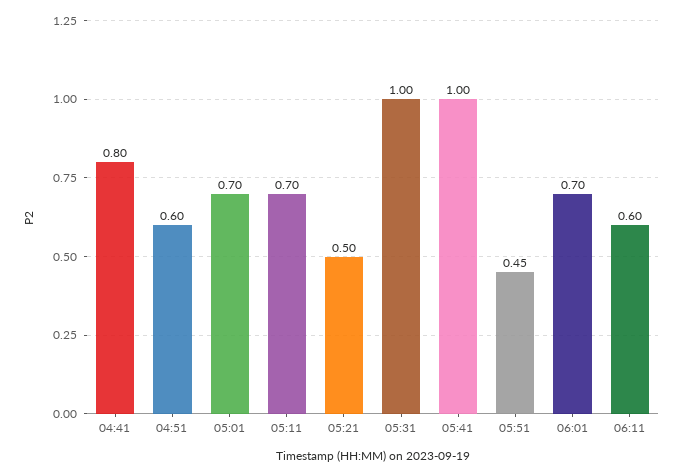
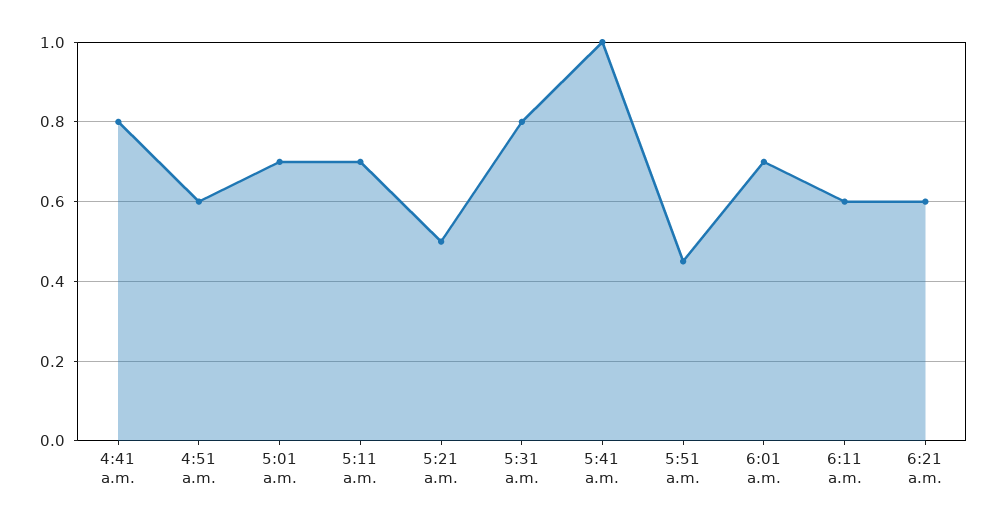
05:31: 1 -> 0.8
6:21 a.m.: none -> 0.6

